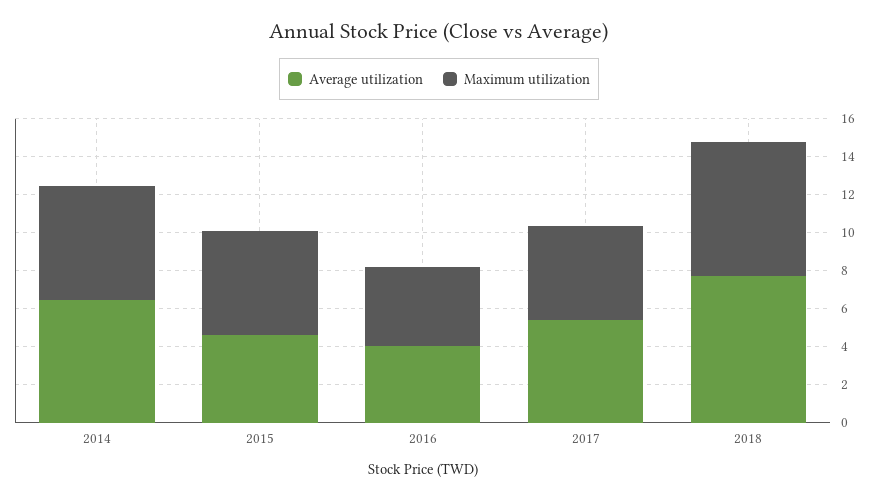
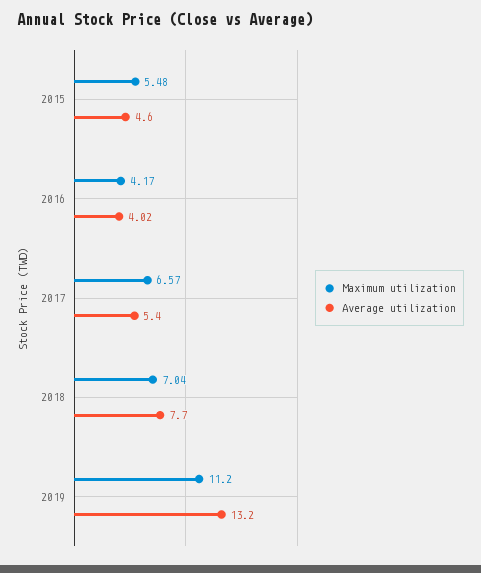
Average utilization, 2014: 6.5 -> none
Maximum utilization, 2014: 6 -> none
Maximum utilization, 2017: 5 -> 6.57
Maximum utilization, 2019: none -> 11.2
Average utilization, 2019: none -> 13.2

